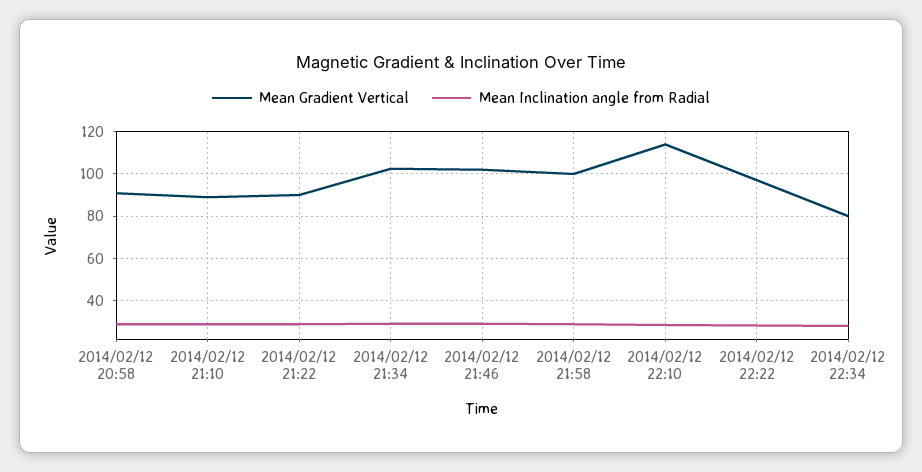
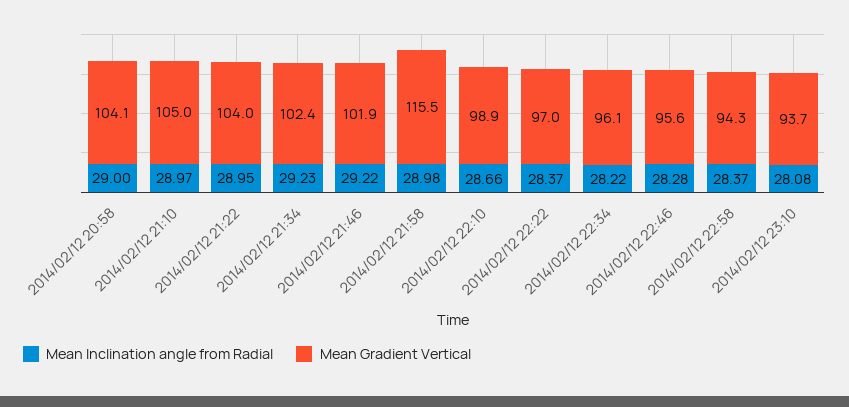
Mean Gradient Vertical, 2014/02/12 20:58: 90 -> 104.1
Mean Gradient Vertical, 2014/02/12 21:10: 90 -> 105
Mean Gradient Vertical, 2014/02/12 21:22: 90 -> 104
Mean Gradient Vertical, 2014/02/12 21:58: 100 -> 115.5
Mean Gradient Vertical, 2014/02/12 22:10: 115 -> 98.9
Mean Gradient Vertical, 2014/02/12 22:34: 80 -> 96.1
Mean Inclination angle from Radial, 2014/02/12 22:46: none -> 28.28
Mean Gradient Vertical, 2014/02/12 22:46: none -> 95.6
Mean Inclination angle from Radial, 2014/02/12 22:58: none -> 28.37
Mean Gradient Vertical, 2014/02/12 22:58: none -> 94.3
Mean Inclination angle from Radial, 2014/02/12 23:10: none -> 28.08
Mean Gradient Vertical, 2014/02/12 23:10: none -> 93.7

